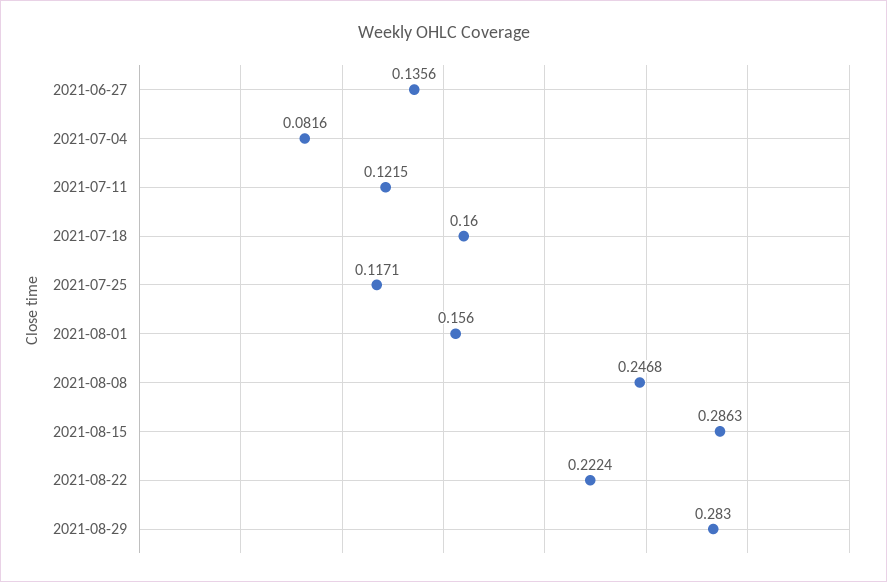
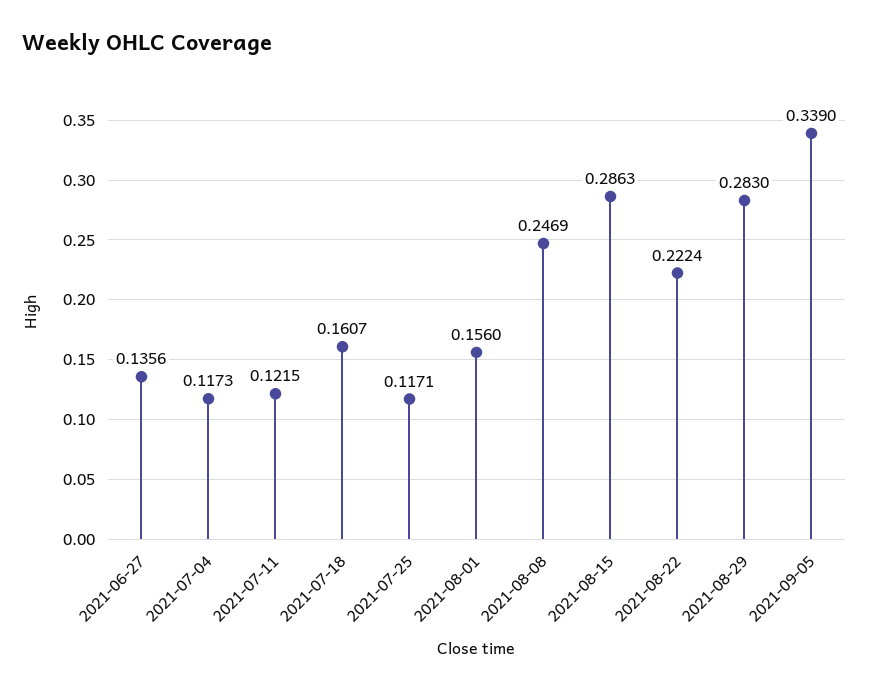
2021-07-04: 0.0816 -> 0.1173
2021-07-18: 0.16 -> 0.1607
2021-08-08: 0.2468 -> 0.2469
2021-09-05: none -> 0.339

